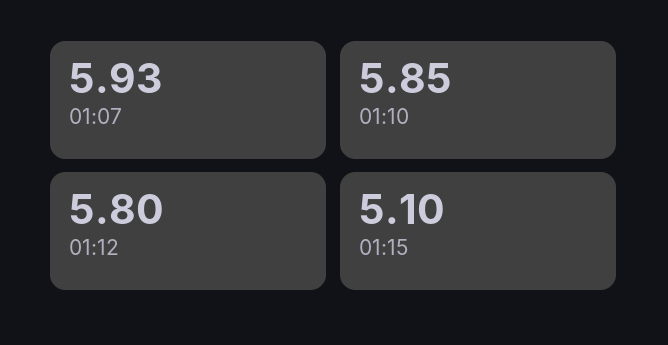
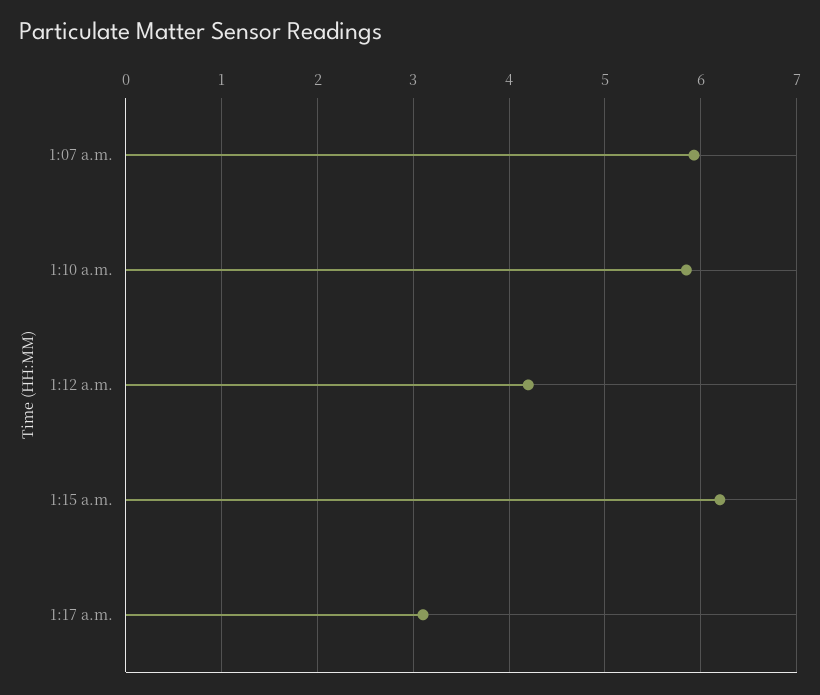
01:12: 5.8 -> 4.2
01:15: 5.1 -> 6.2
1:17 a.m.: none -> 3.1

